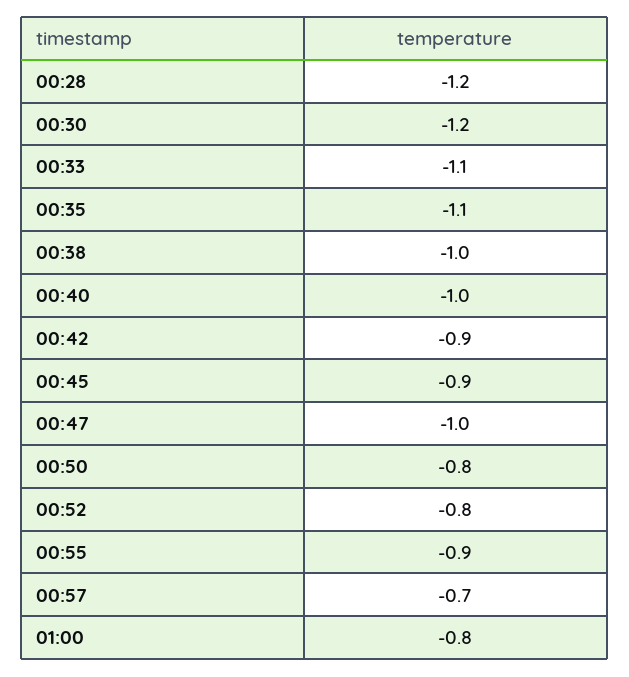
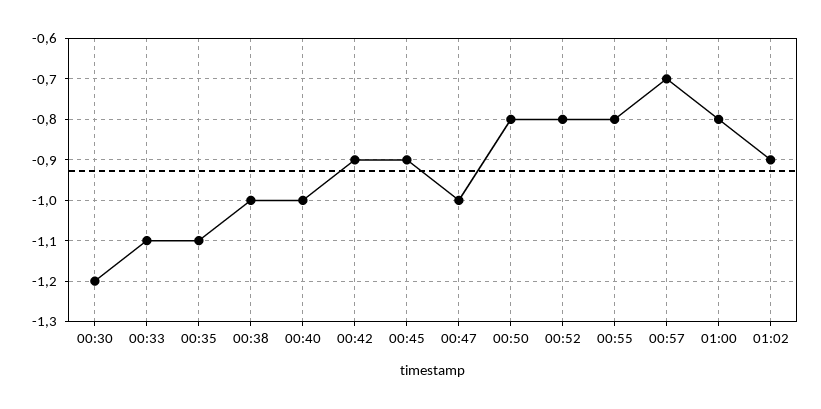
00:28: -1.2 -> none
00:55: -0.9 -> -0.8
01:02: none -> -0.9

